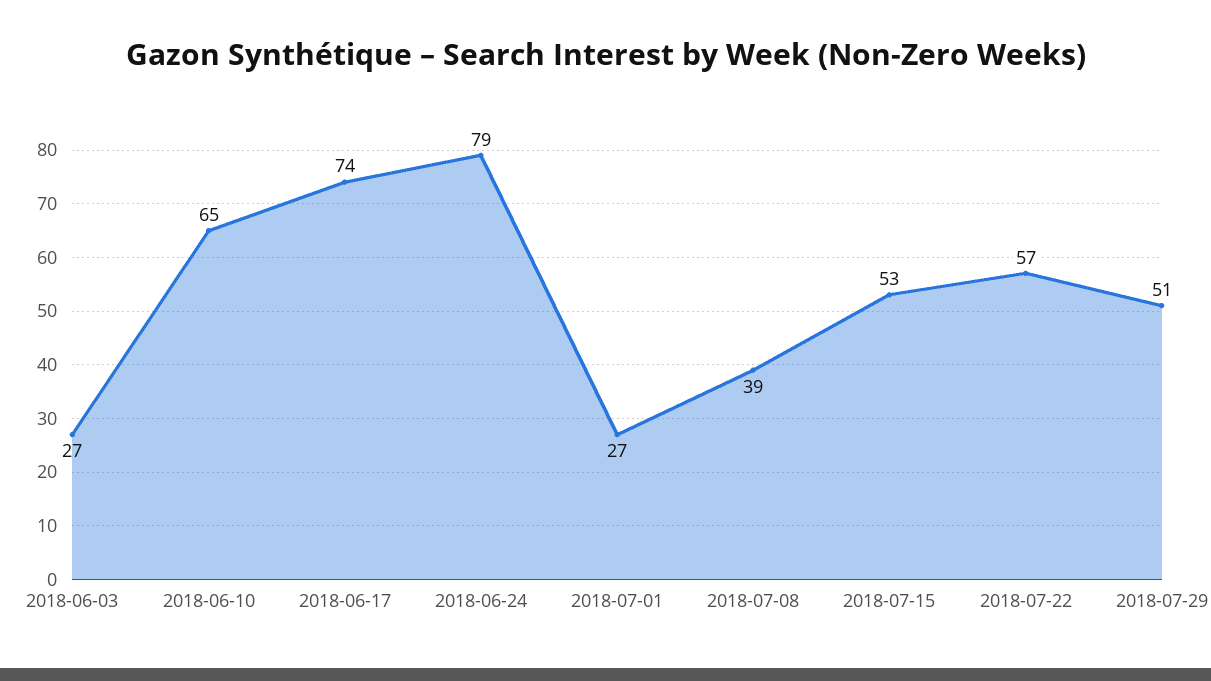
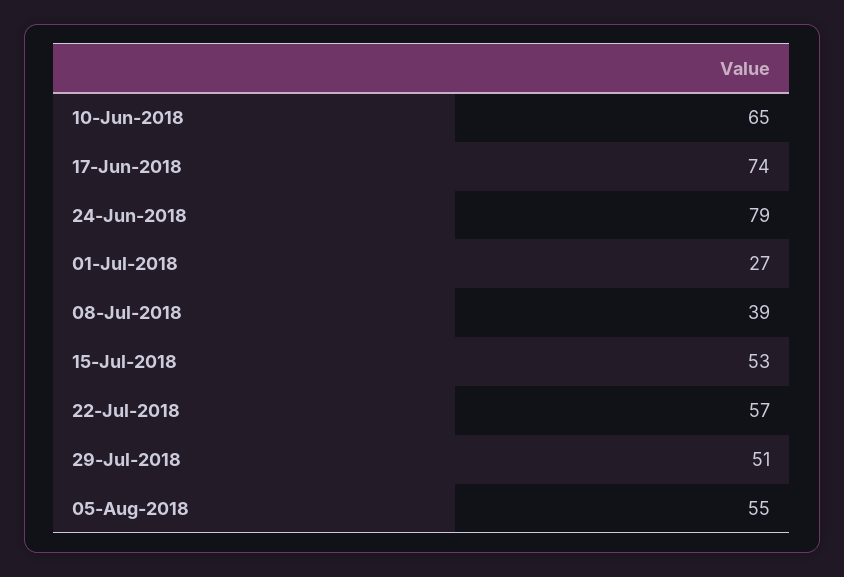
2018-06-03: 27 -> none
05-Aug-2018: none -> 55

